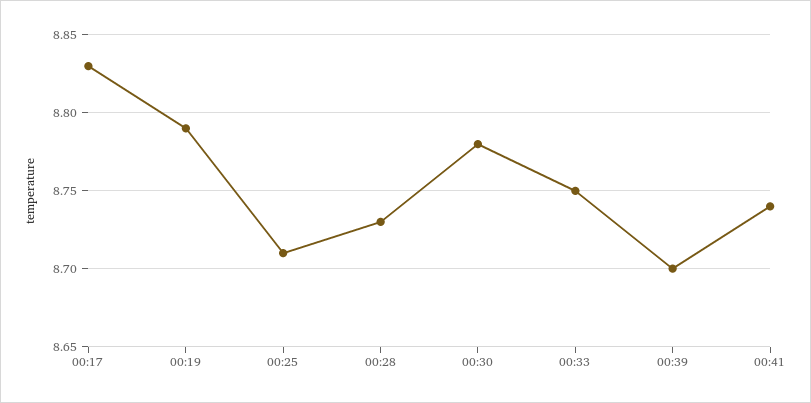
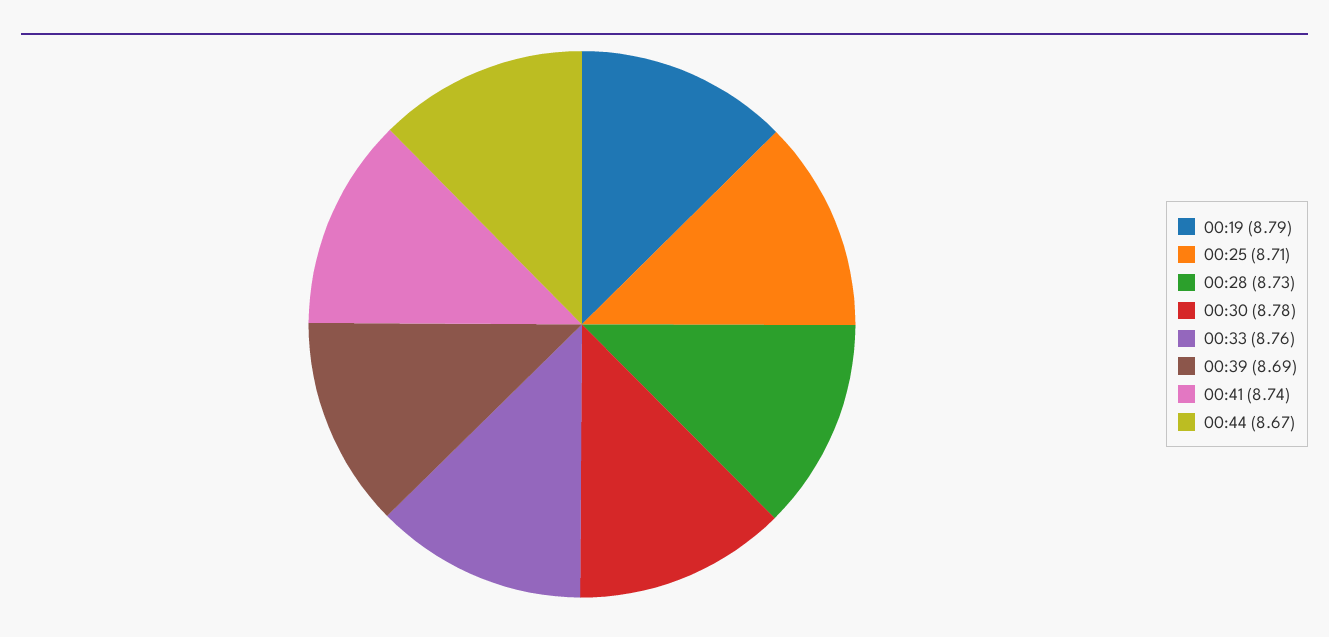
00:17: 8.83 -> none
00:33: 8.75 -> 8.76
00:39: 8.7 -> 8.69
00:44: none -> 8.67

